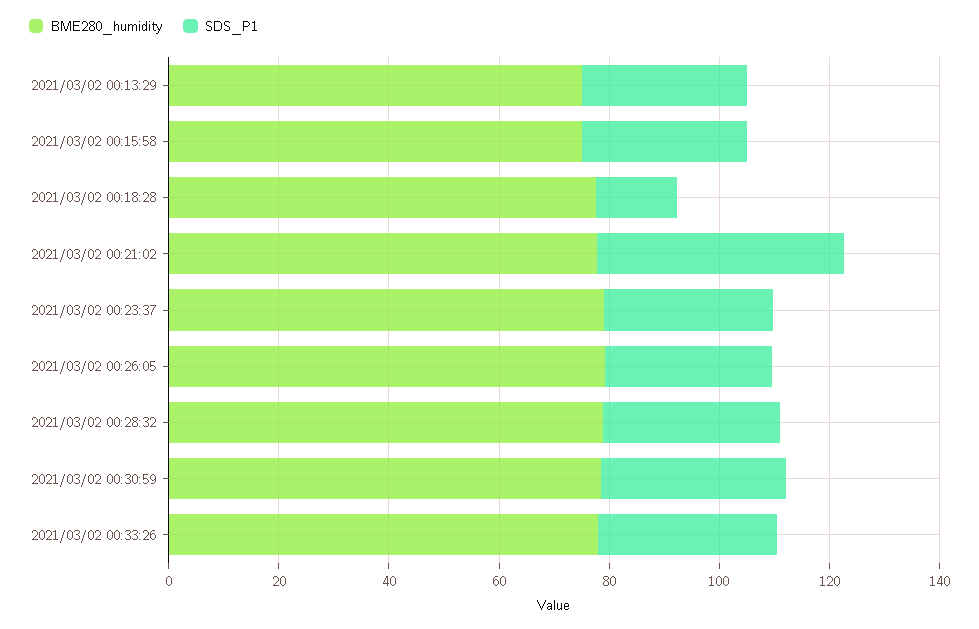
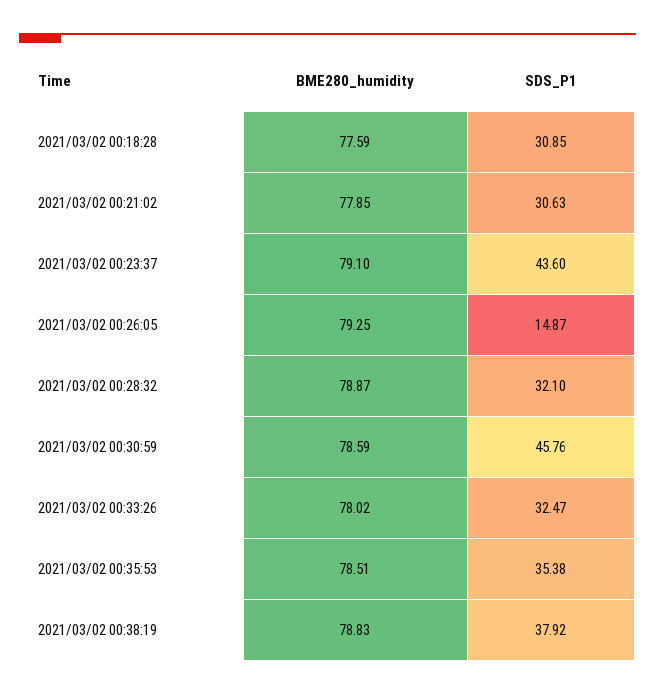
BME280_humidity, 2021/03/02 00:13:29: 75 -> none
SDS_P1, 2021/03/02 00:13:29: 30 -> none
BME280_humidity, 2021/03/02 00:15:58: 75 -> none
SDS_P1, 2021/03/02 00:15:58: 30 -> none
SDS_P1, 2021/03/02 00:18:28: 15 -> 30.85
SDS_P1, 2021/03/02 00:21:02: 45 -> 30.63
SDS_P1, 2021/03/02 00:23:37: 30 -> 43.6
SDS_P1, 2021/03/02 00:26:05: 30 -> 14.87
SDS_P1, 2021/03/02 00:30:59: 35 -> 45.76
BME280_humidity, 2021/03/02 00:35:53: none -> 78.51
SDS_P1, 2021/03/02 00:35:53: none -> 35.38
BME280_humidity, 2021/03/02 00:38:19: none -> 78.83
SDS_P1, 2021/03/02 00:38:19: none -> 37.92

